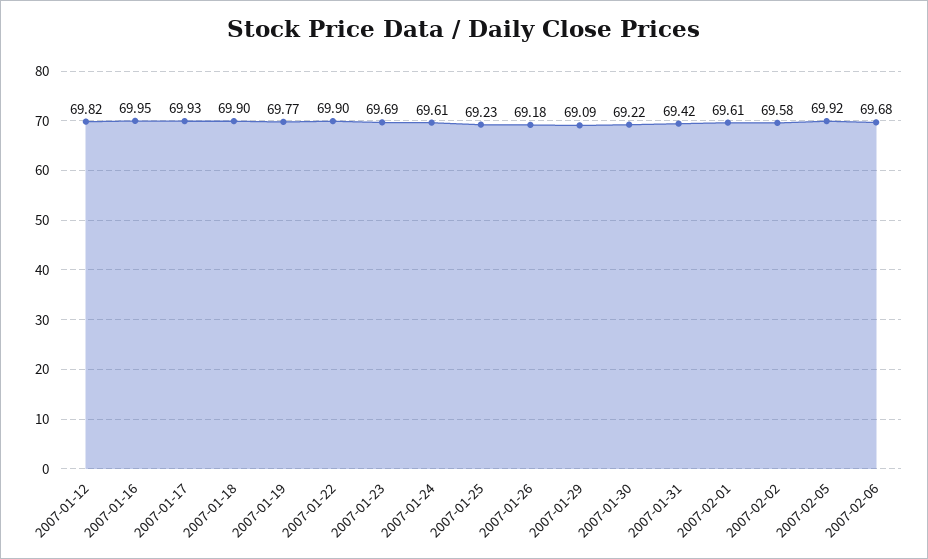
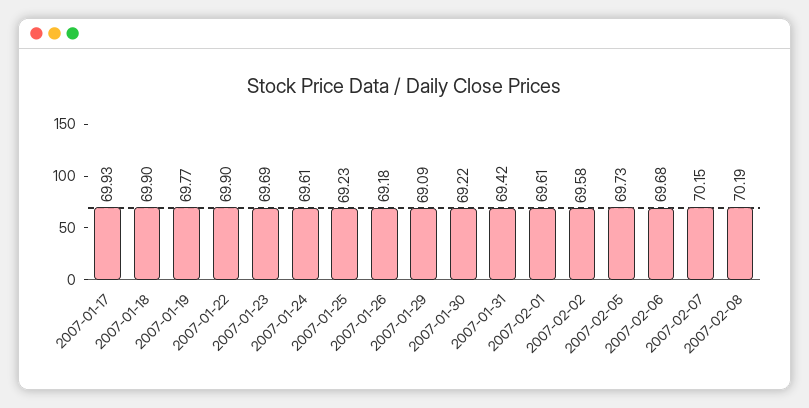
2007-01-12: 69.82 -> none
2007-01-16: 69.95 -> none
2007-02-05: 69.92 -> 69.73
2007-02-07: none -> 70.15
2007-02-08: none -> 70.19

